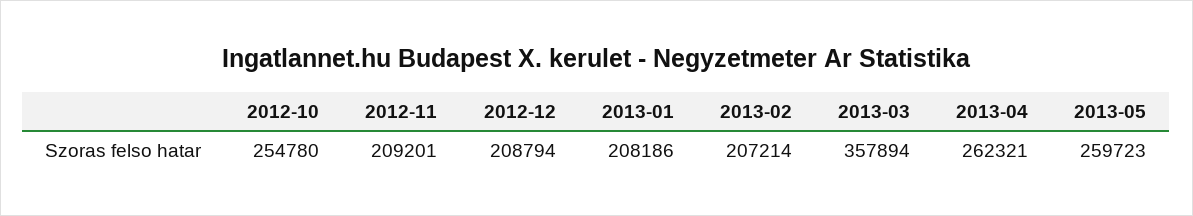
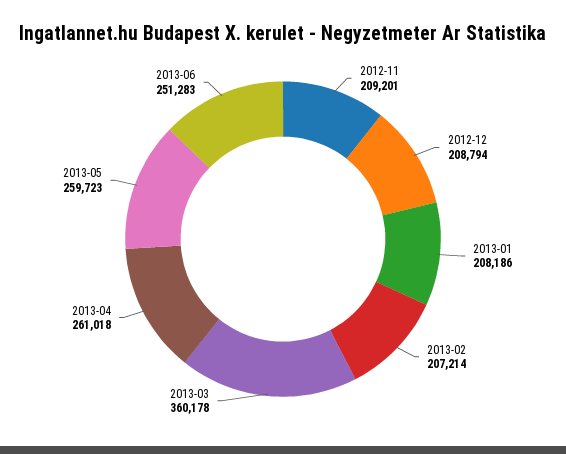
2012-10: 254780 -> none
2013-03: 357894 -> 360178
2013-04: 262321 -> 261018
2013-06: none -> 251283

